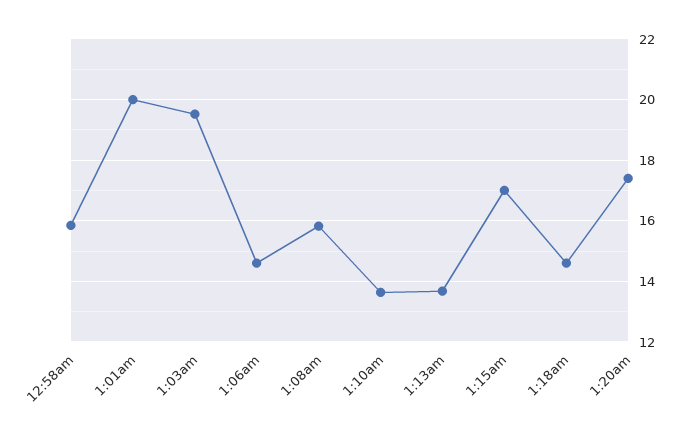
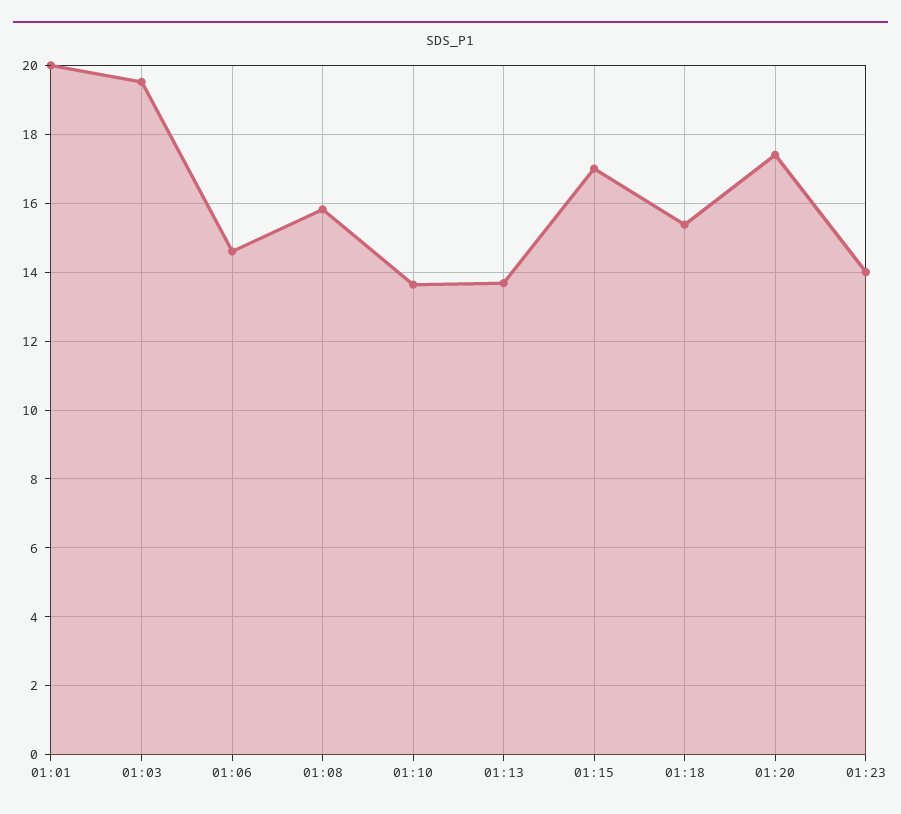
12:58am: 15.8 -> none
1:18am: 14.6 -> 15.4
01:23: none -> 14

